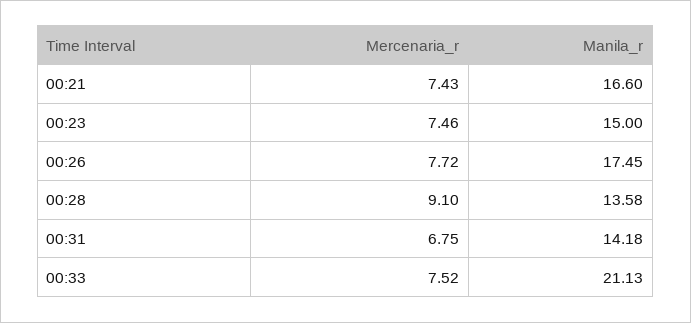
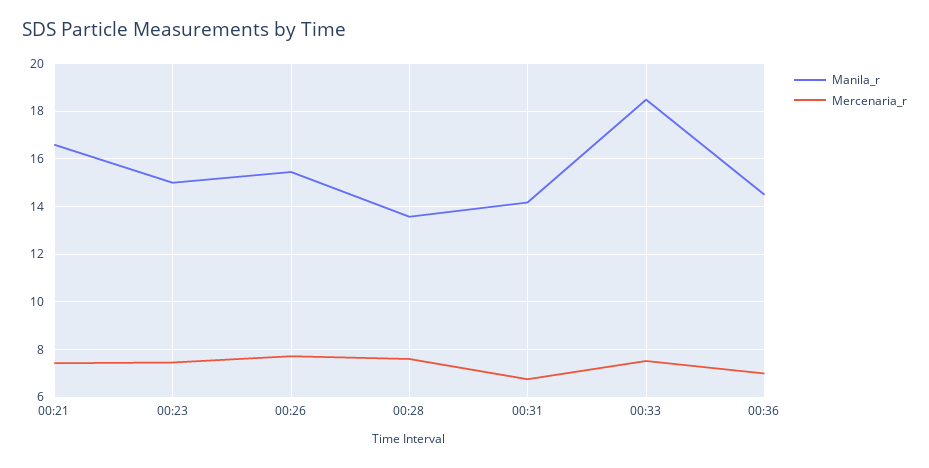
Manila_r, 00:26: 17.45 -> 15.5
Mercenaria_r, 00:28: 9.1 -> 7.5
Manila_r, 00:33: 21.13 -> 18.5
Manila_r, 00:36: none -> 14.5
Mercenaria_r, 00:36: none -> 7

